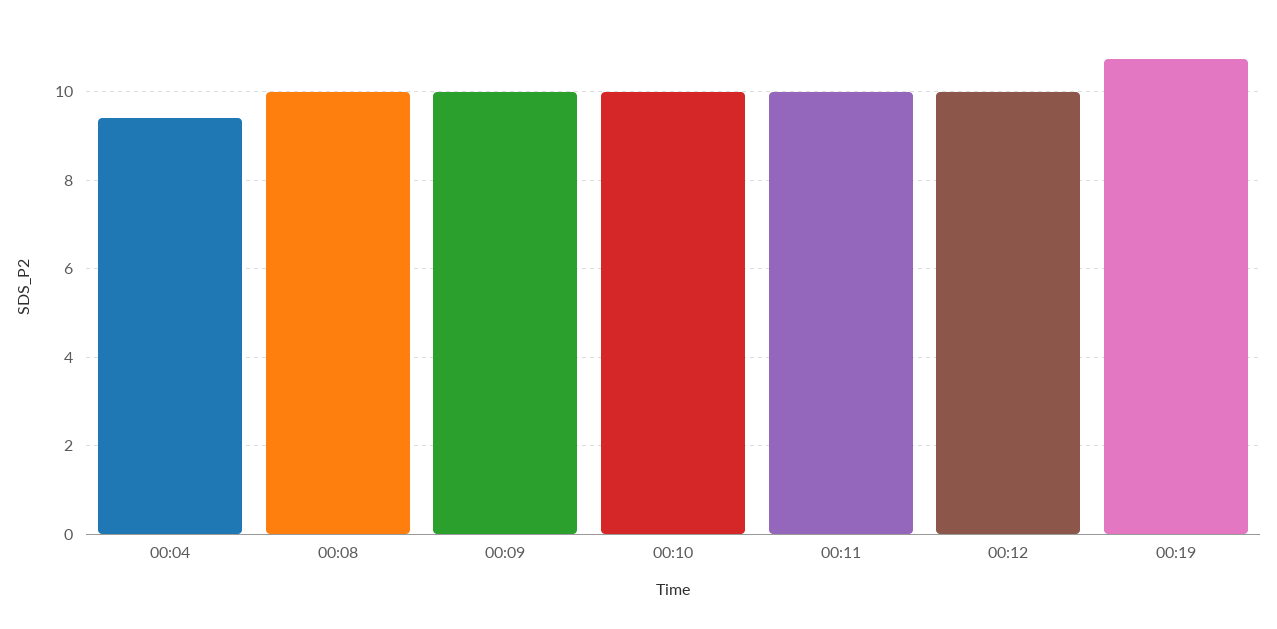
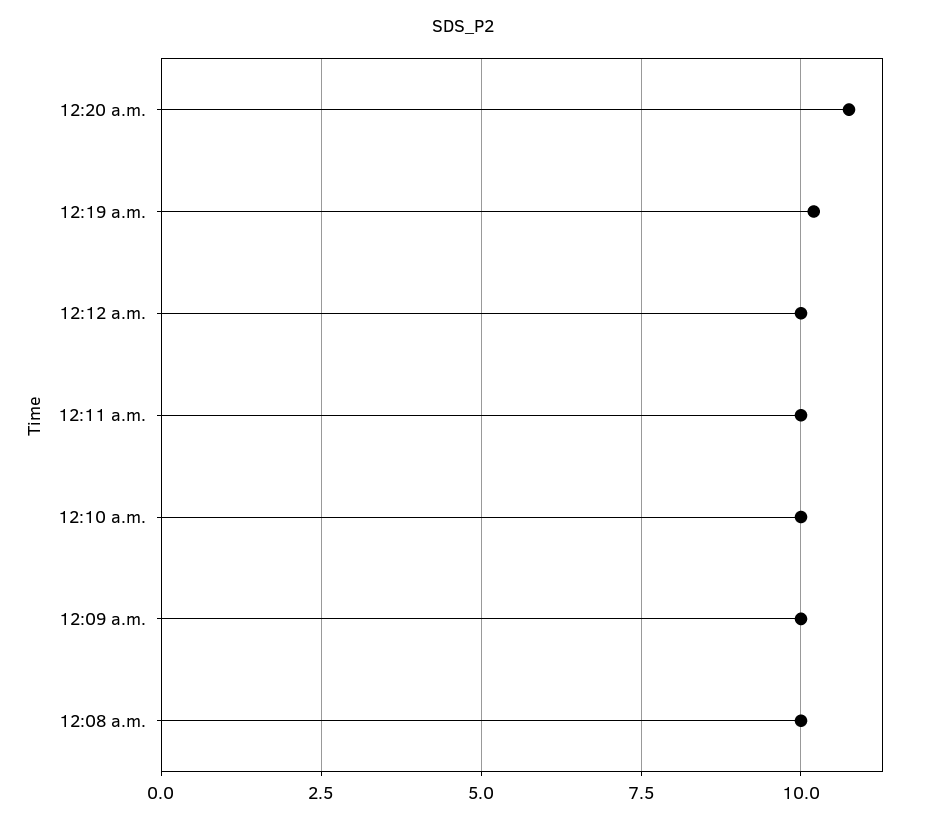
00:04: 9.4 -> none
00:19: 10.8 -> 10.25
12:20 a.m.: none -> 10.75

